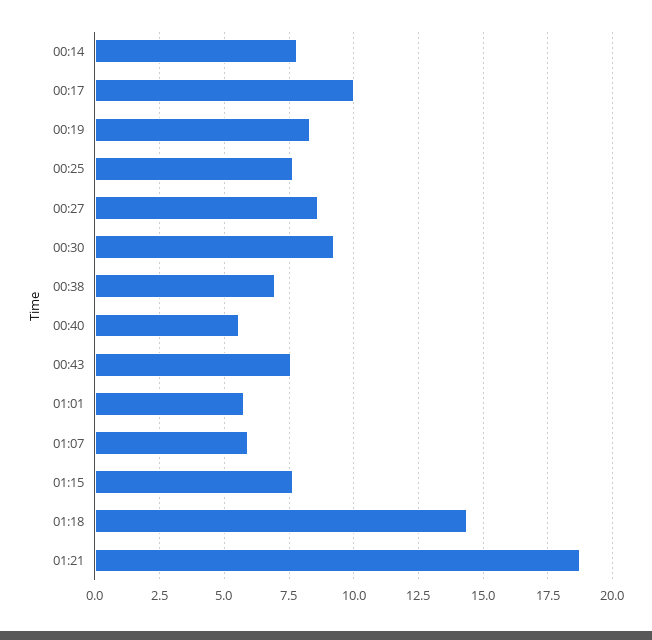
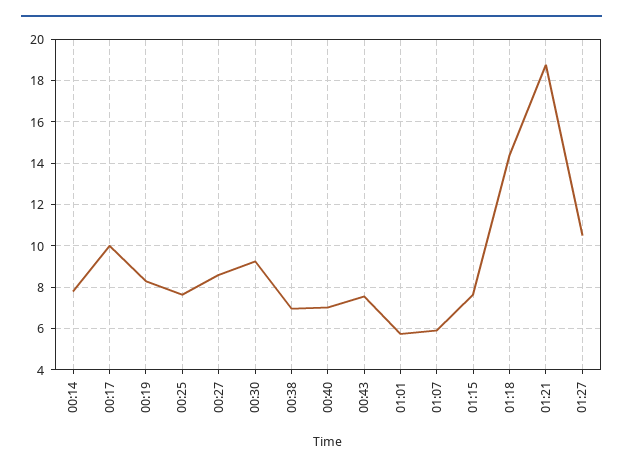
00:40: 5.5 -> 7
01:27: none -> 10.5

